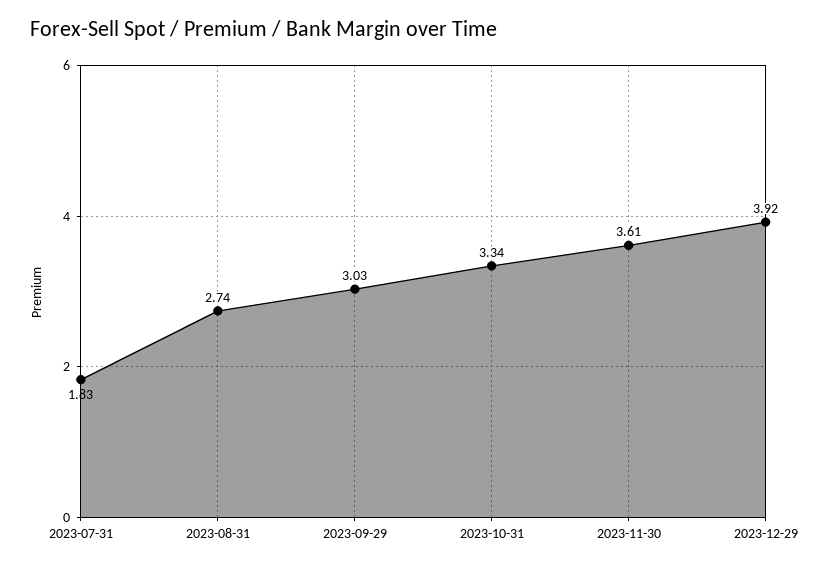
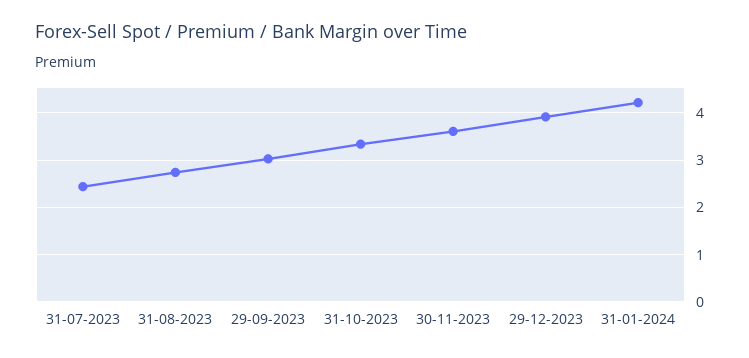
2023-07-31: 1.83 -> 2.4
31-01-2024: none -> 4.2

